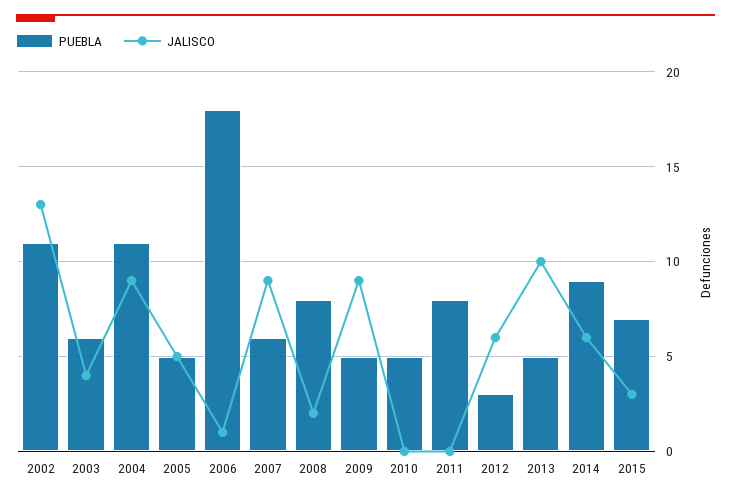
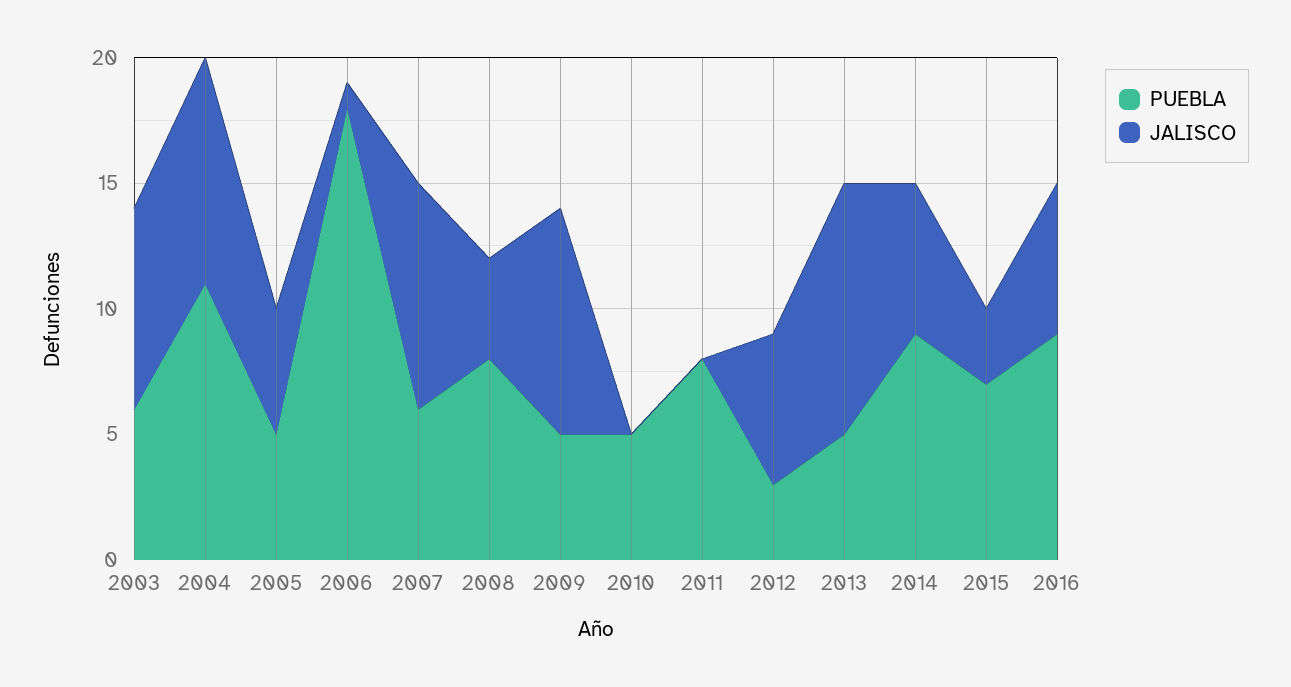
PUEBLA, 2002: 11 -> none
JALISCO, 2002: 13 -> none
JALISCO, 2003: 4 -> 8
JALISCO, 2008: 2 -> 4
PUEBLA, 2016: none -> 9
JALISCO, 2016: none -> 6

